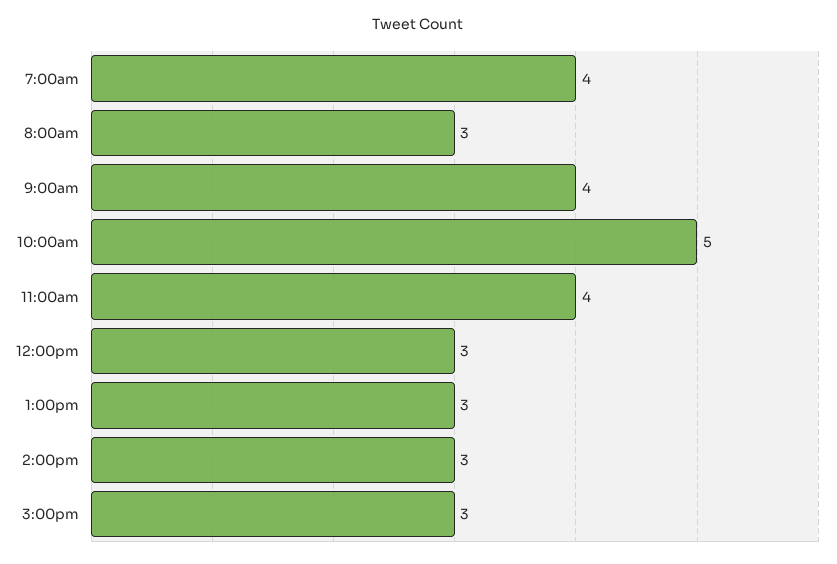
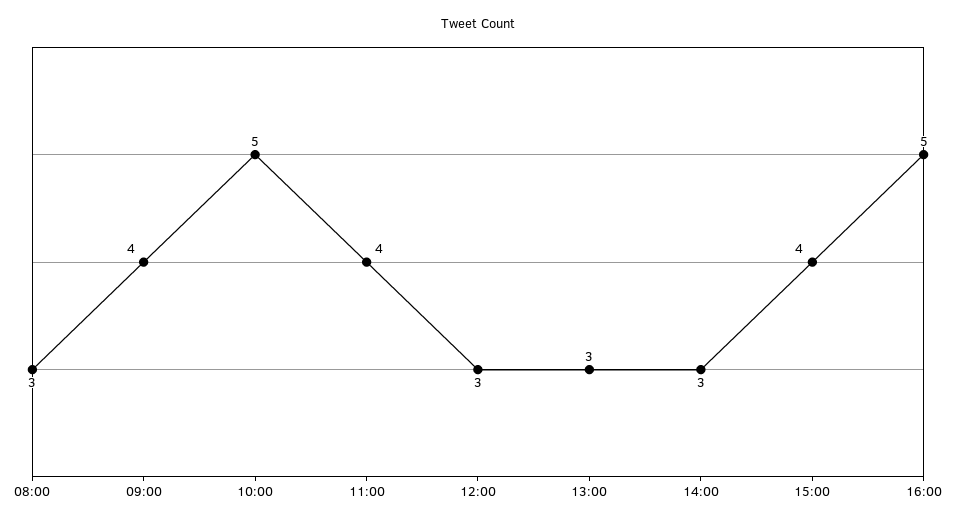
7:00am: 4 -> none
3:00pm: 3 -> 4
16:00: none -> 5

